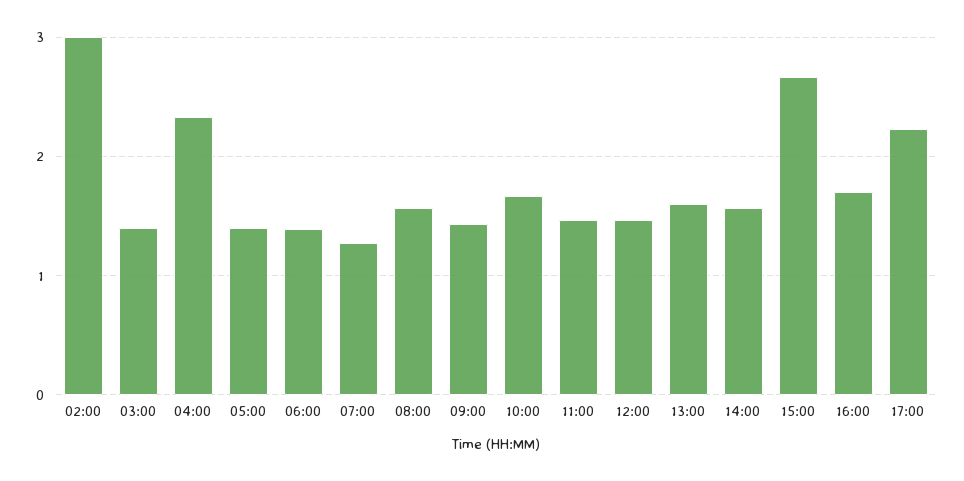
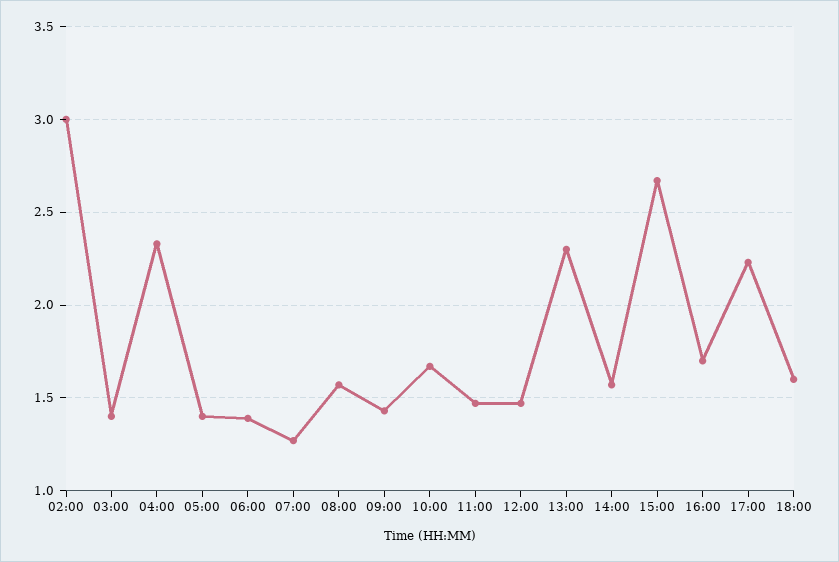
13:00: 1.6 -> 2.3
18:00: none -> 1.6

